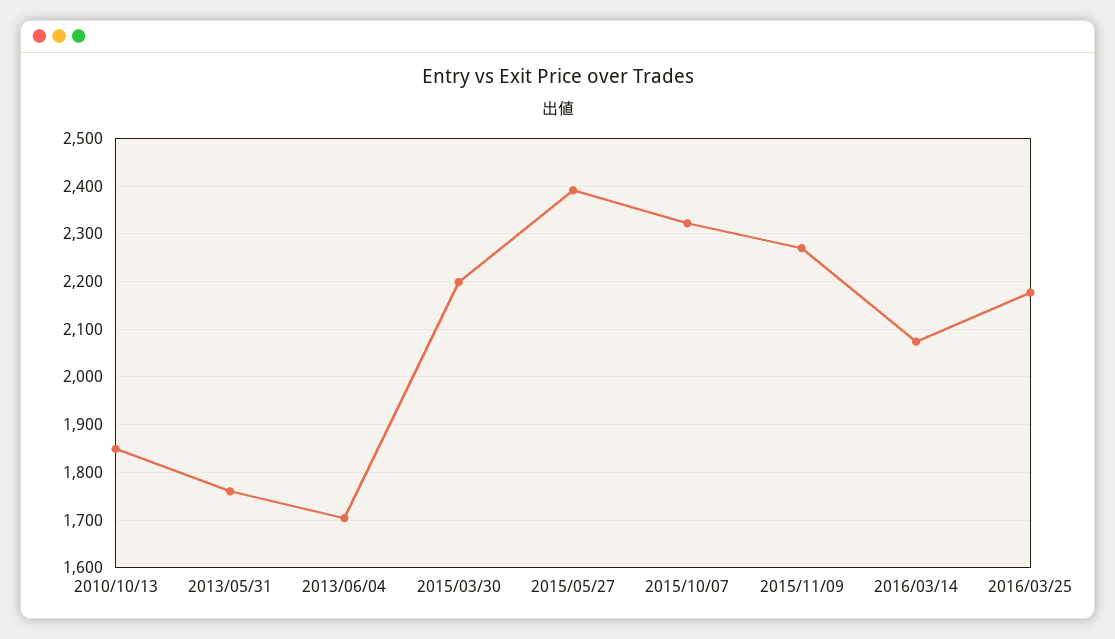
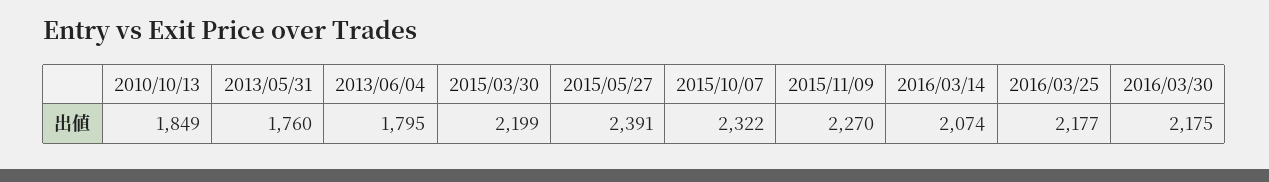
2013/06/04: 1700 -> 1795
2016/03/30: none -> 2175

